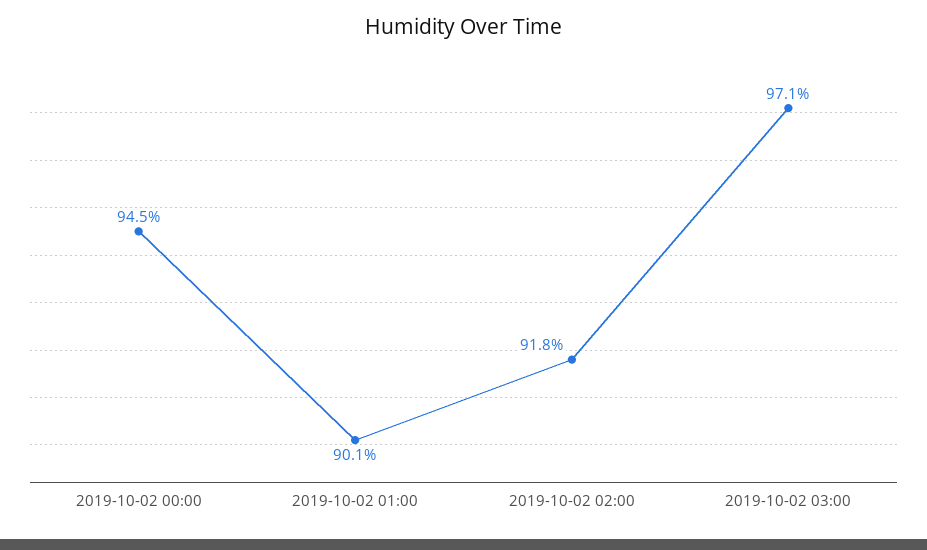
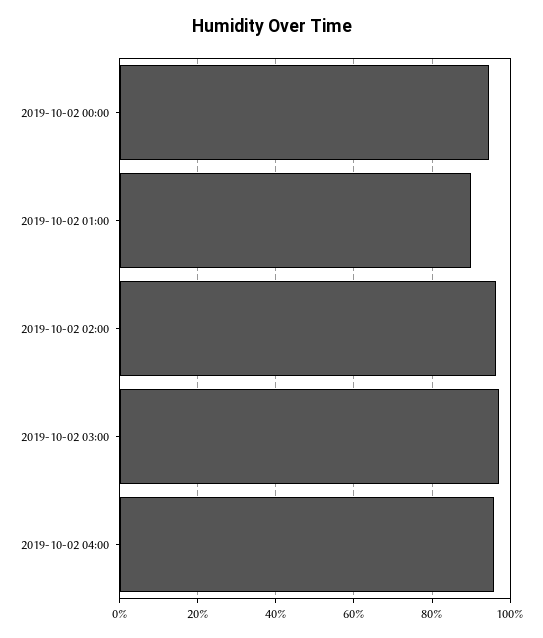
2019-10-02 02:00: 91.8 -> 96
2019-10-02 04:00: none -> 96

